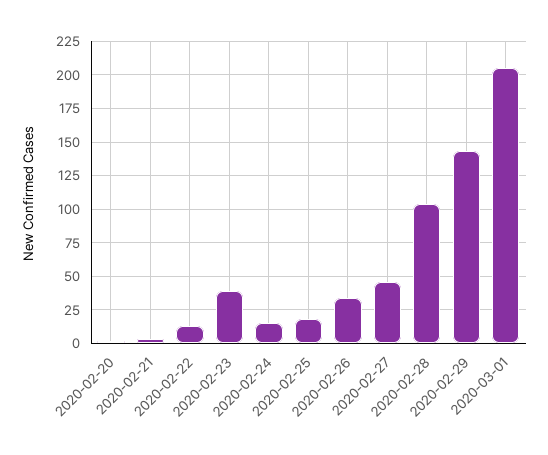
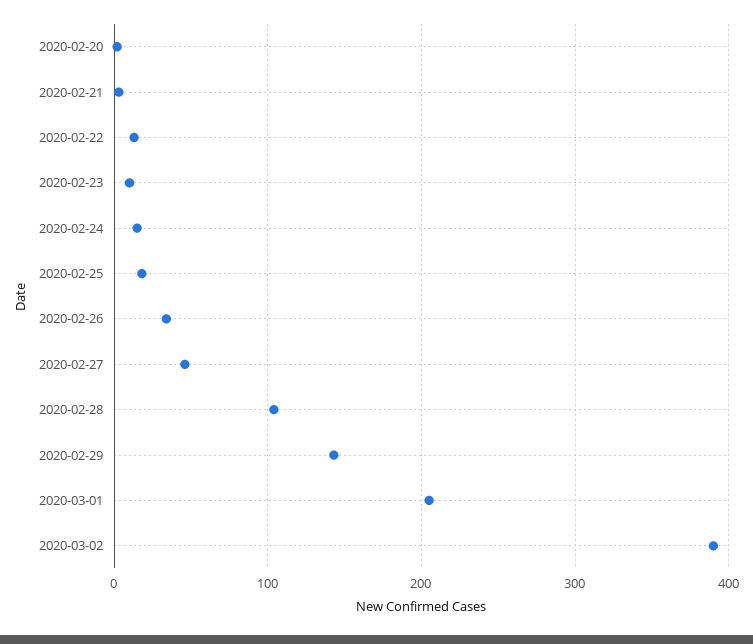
2020-02-23: 40 -> 10
2020-03-02: none -> 390

